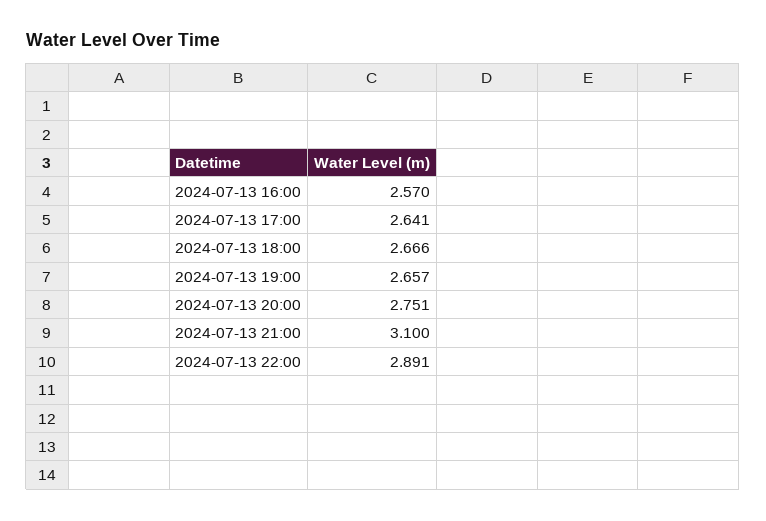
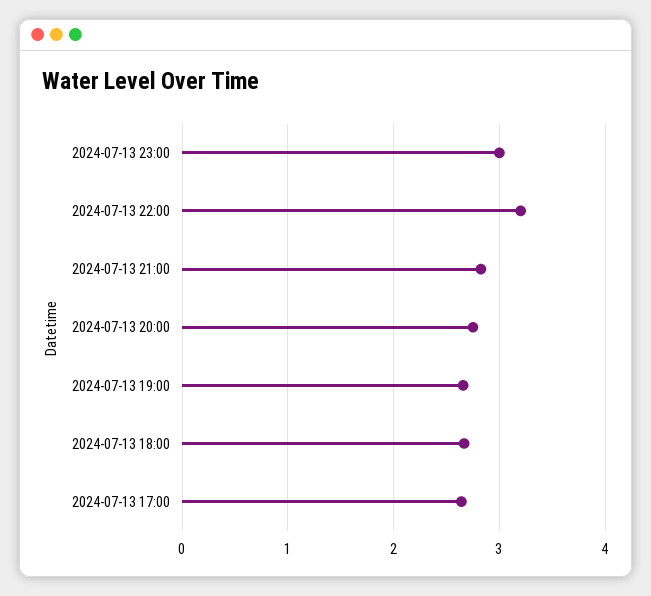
2024-07-13 16:00: 2.57 -> none
2024-07-13 21:00: 3.1 -> 2.8
2024-07-13 22:00: 2.891 -> 3.2
2024-07-13 23:00: none -> 3

